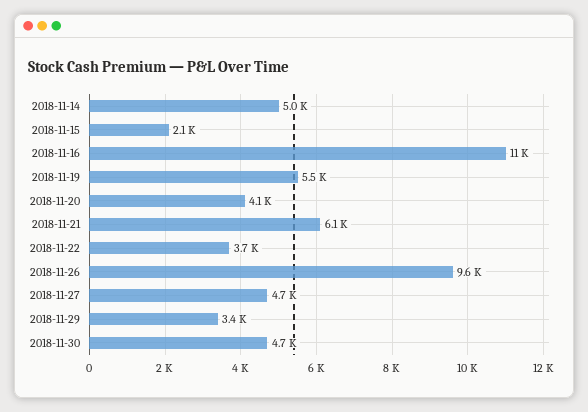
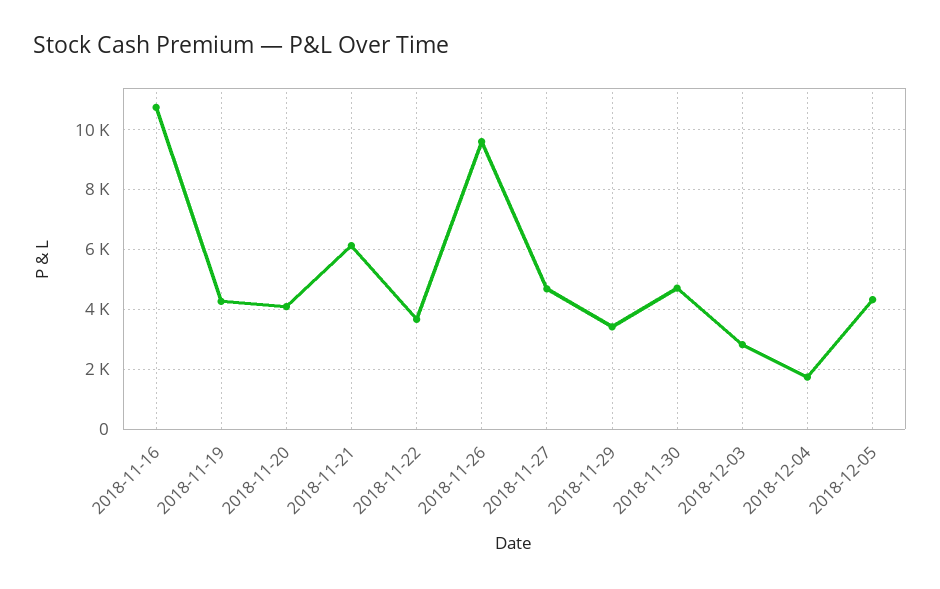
2018-11-14: 5000 -> none
2018-11-15: 2100 -> none
2018-11-19: 5500 -> 4250
2018-12-03: none -> 2750
2018-12-04: none -> 1750
2018-12-05: none -> 4250

